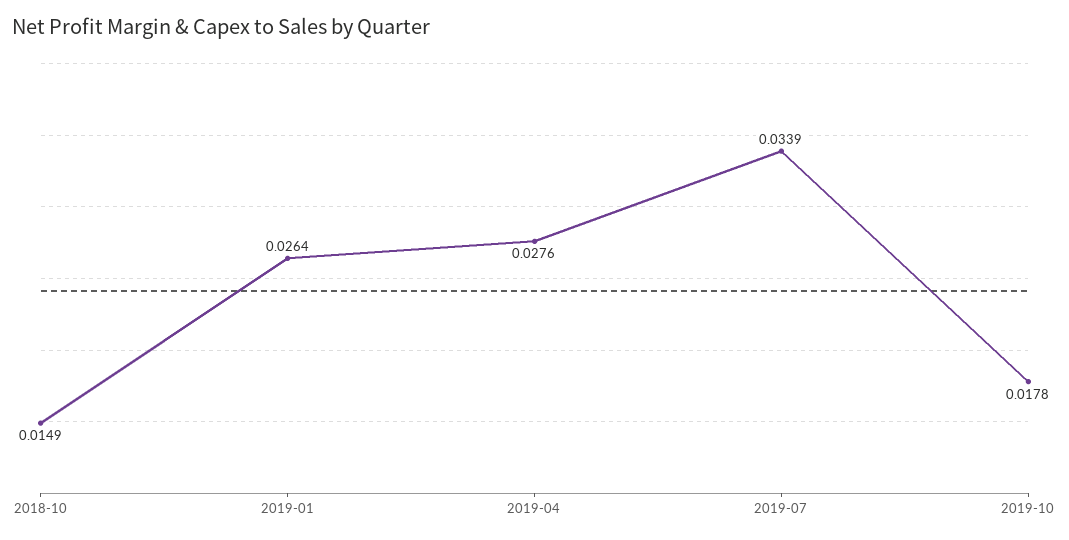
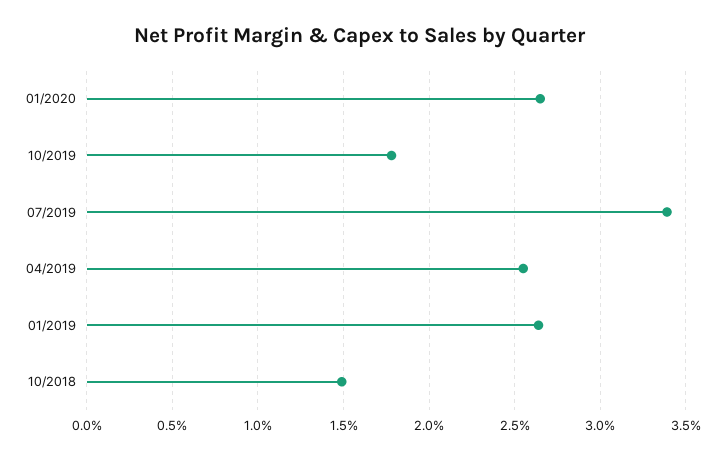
2019-04: 0.0276 -> 0.0255
01/2020: none -> 0.0265

